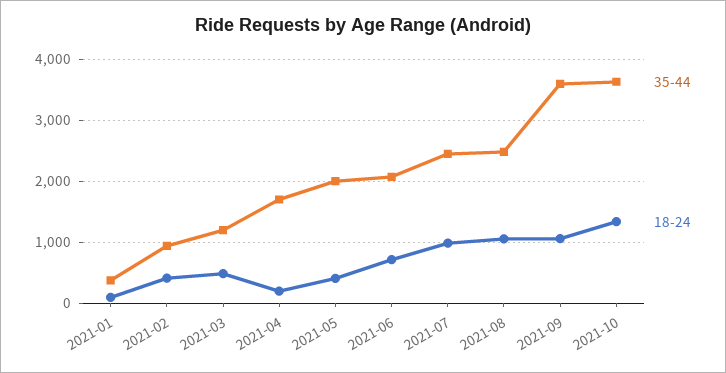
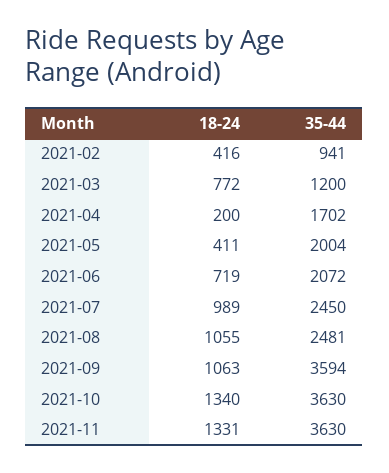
35-44, 2021-01: 400 -> none
18-24, 2021-01: 100 -> none
18-24, 2021-03: 500 -> 772
18-24, 2021-11: none -> 1331
35-44, 2021-11: none -> 3630

